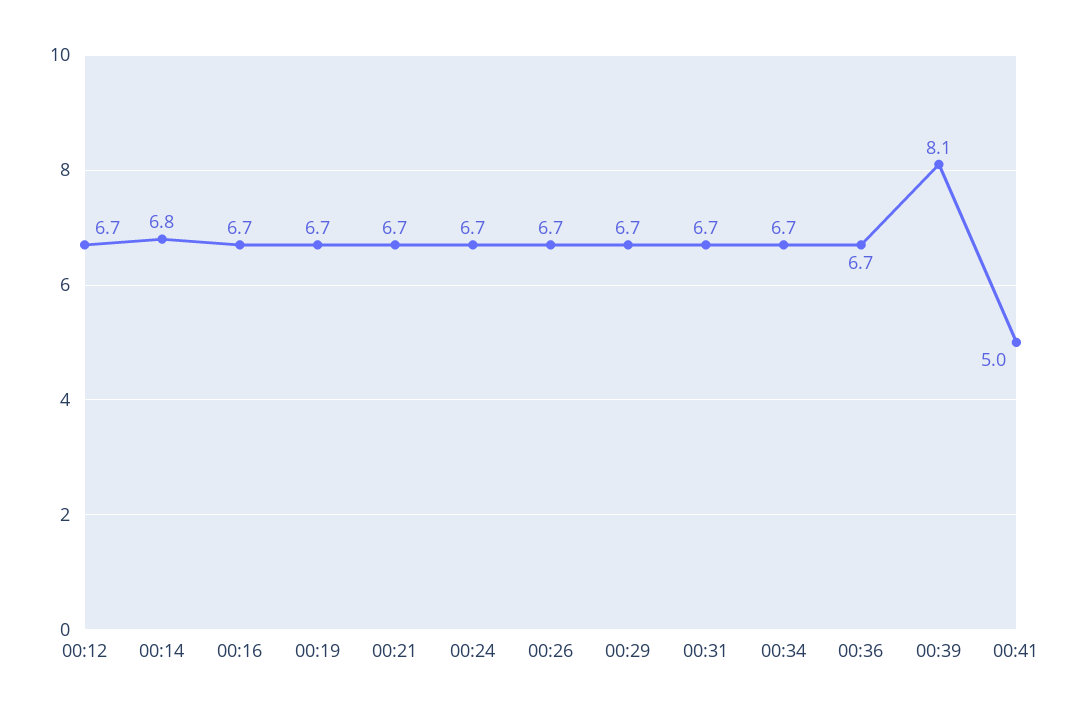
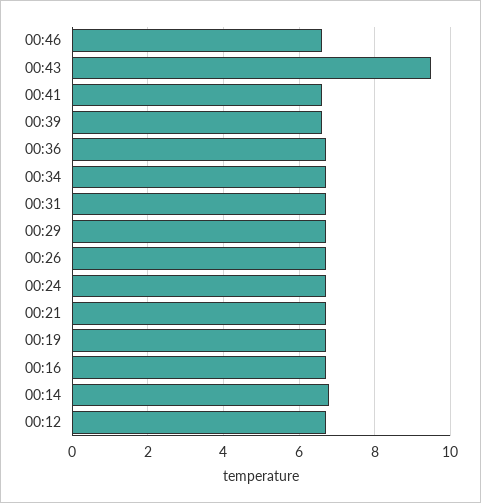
00:39: 8.1 -> 6.5
00:41: 5 -> 6.5
00:46: none -> 6.5
00:43: none -> 9.5

